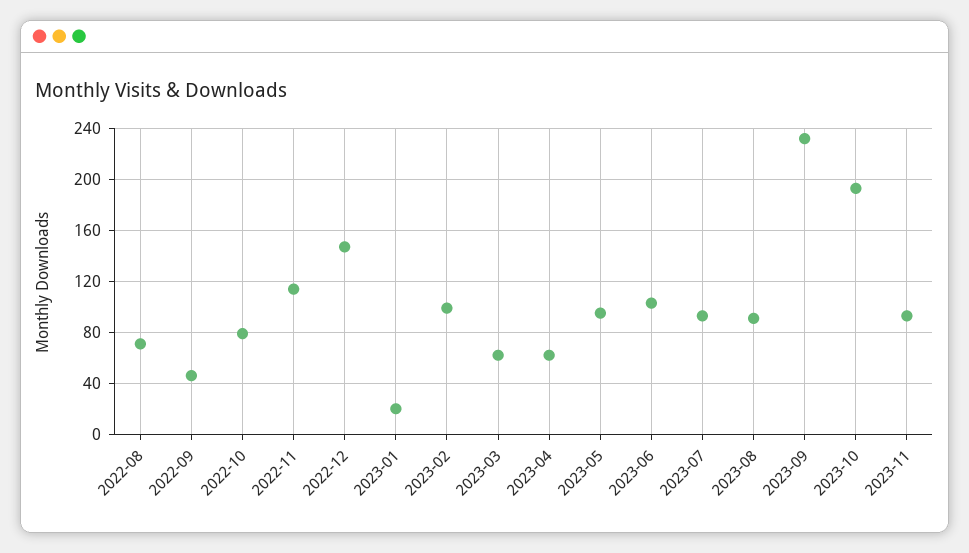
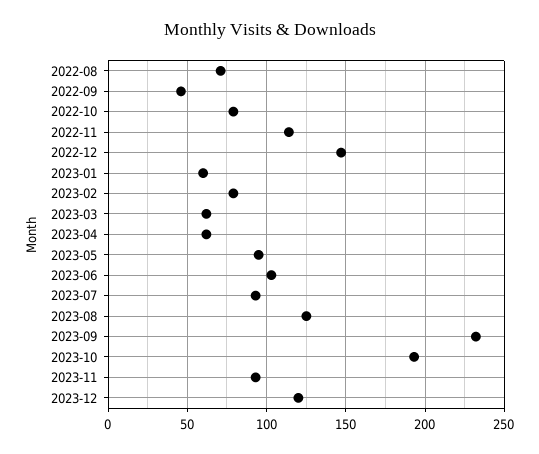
2023-01: 20 -> 60
2023-02: 100 -> 80
2023-08: 90 -> 125
2023-12: none -> 120

